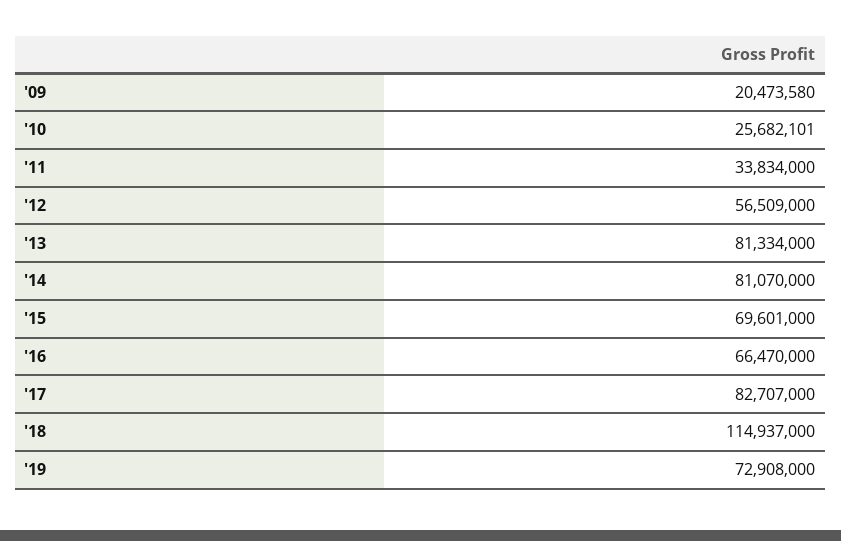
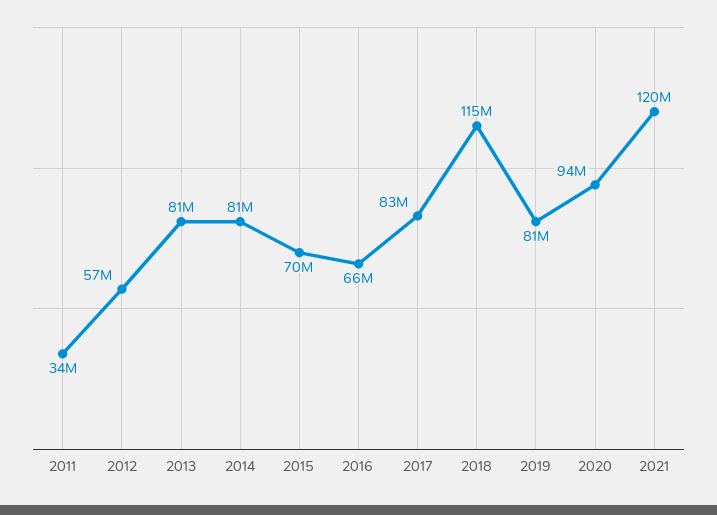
'09: 20473580 -> none
'10: 25682101 -> none
'19: 72908000 -> 81000000
2020: none -> 94000000
2021: none -> 120000000

